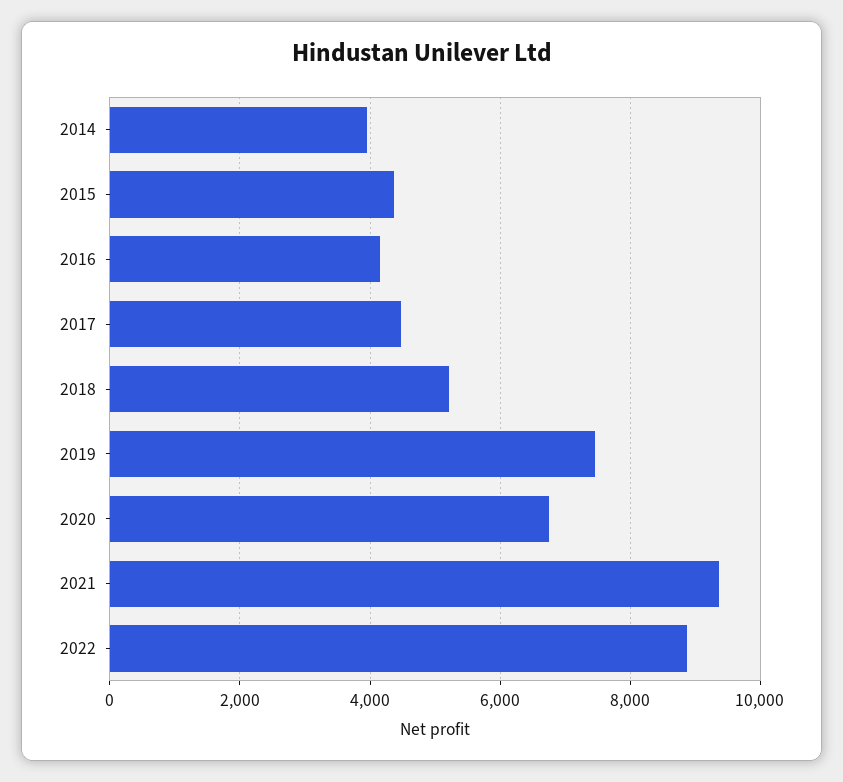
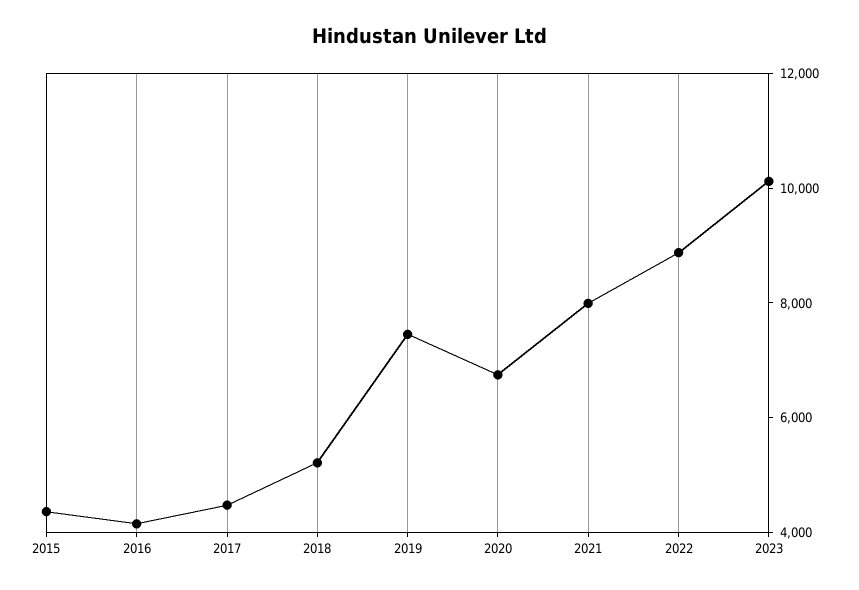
2014: 4000 -> none
2021: 9400 -> 8000
2023: none -> 10000

